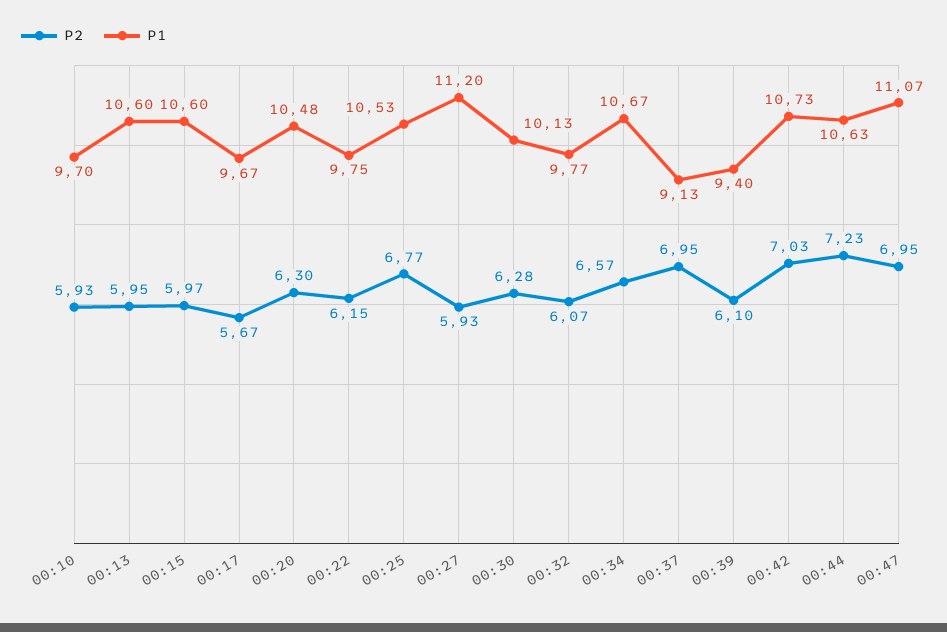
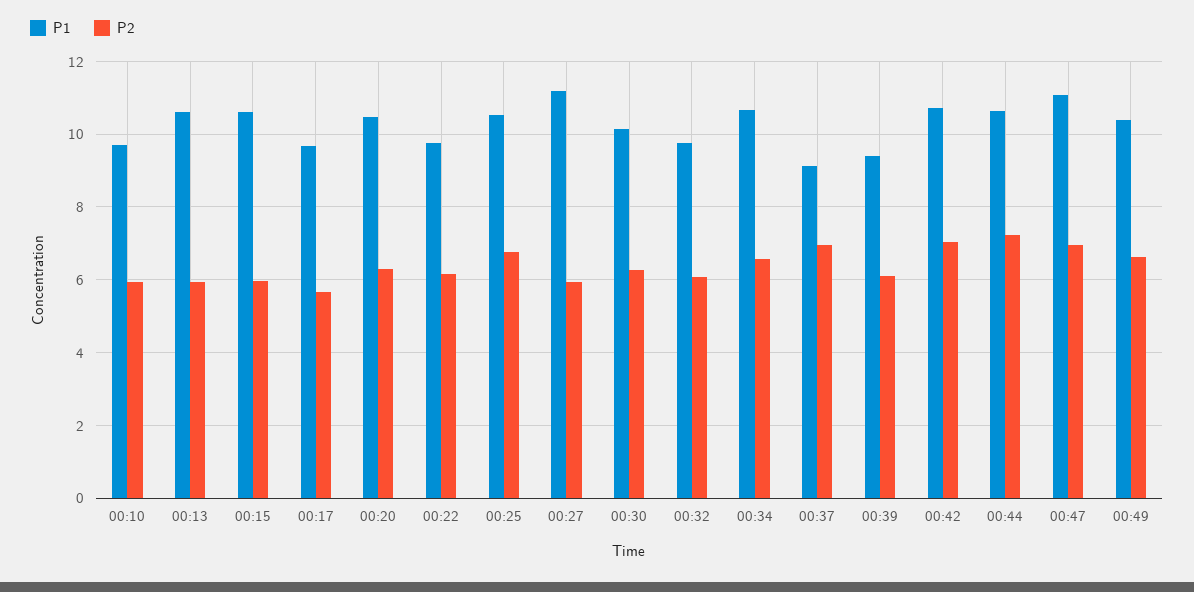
P1, 00:49: none -> 10.4
P2, 00:49: none -> 6.6

